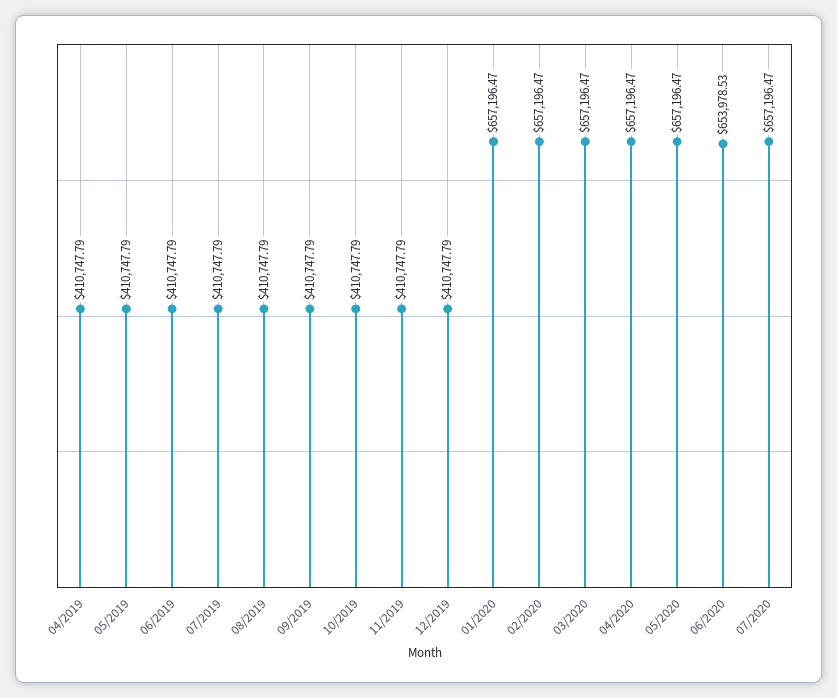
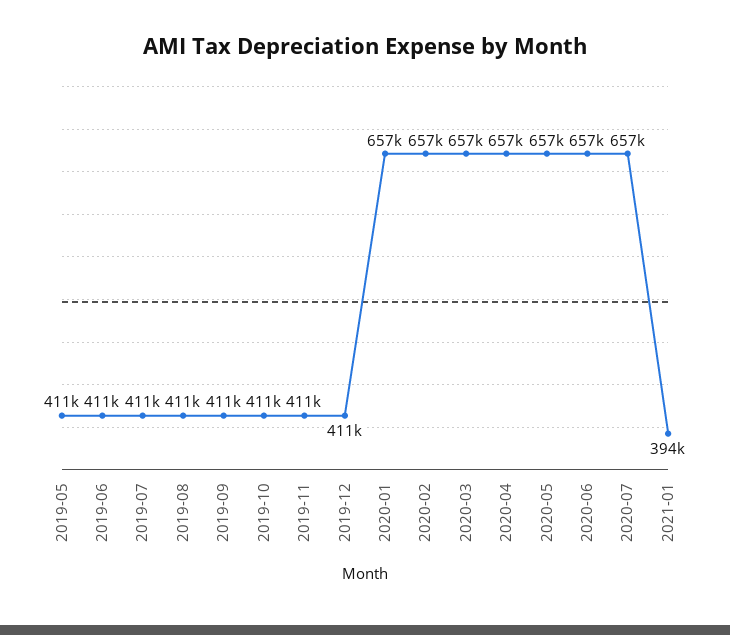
04/2019: 410747.79 -> none
06/2020: 653978.53 -> 657000
2021-01: none -> 394000

